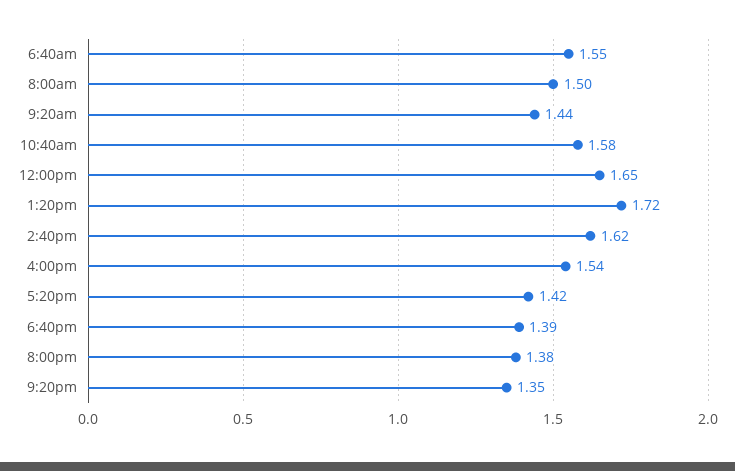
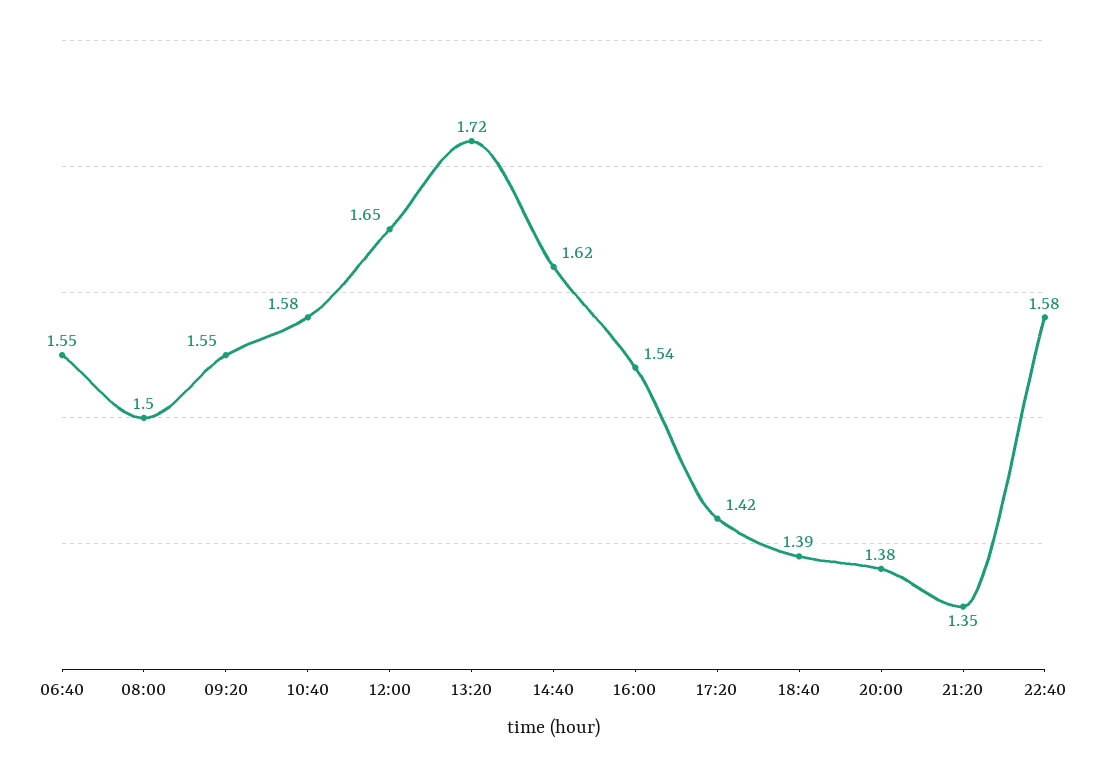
9:20am: 1.44 -> 1.55
22:40: none -> 1.58

